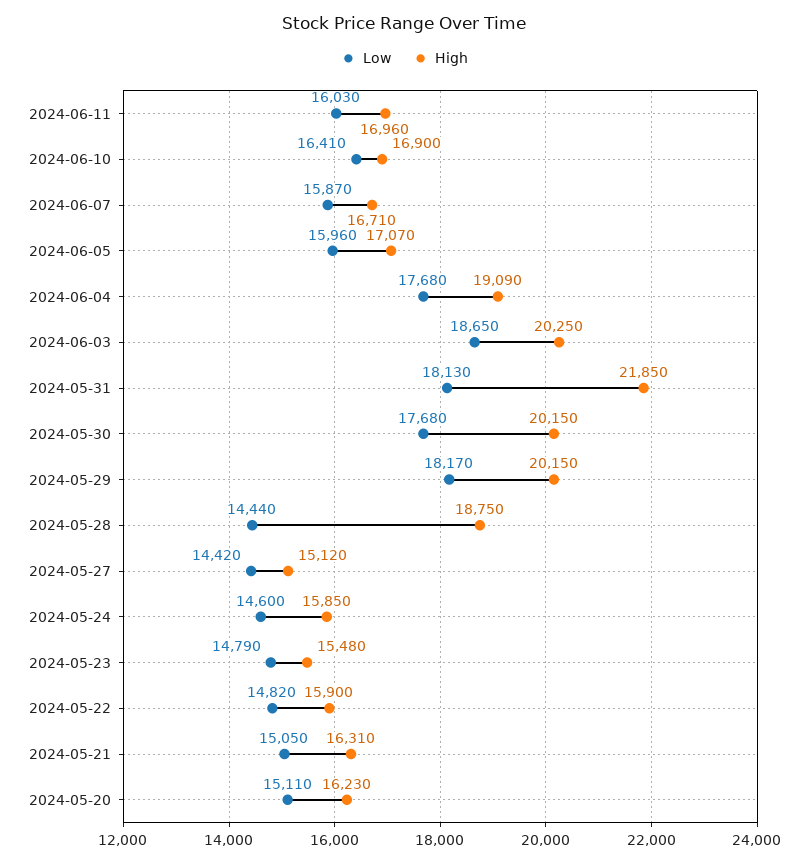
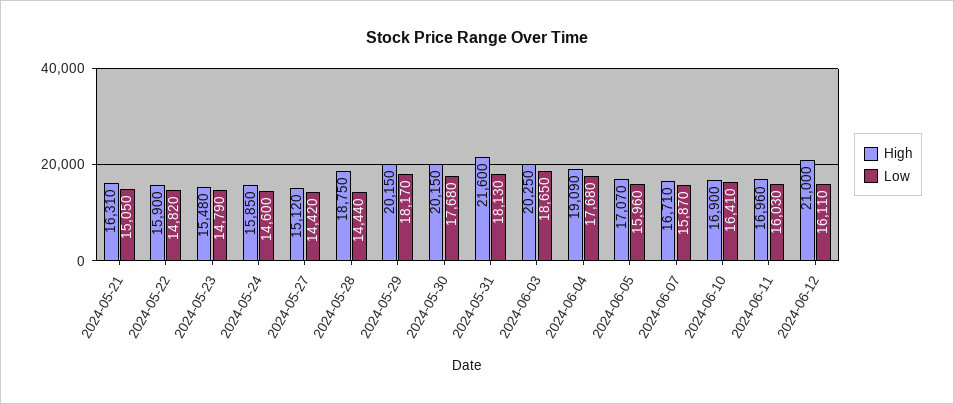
High, 2024-05-31: 21850 -> 21600
Low, 2024-05-20: 15110 -> none
High, 2024-05-20: 16230 -> none
High, 2024-06-12: none -> 21000
Low, 2024-06-12: none -> 16110

